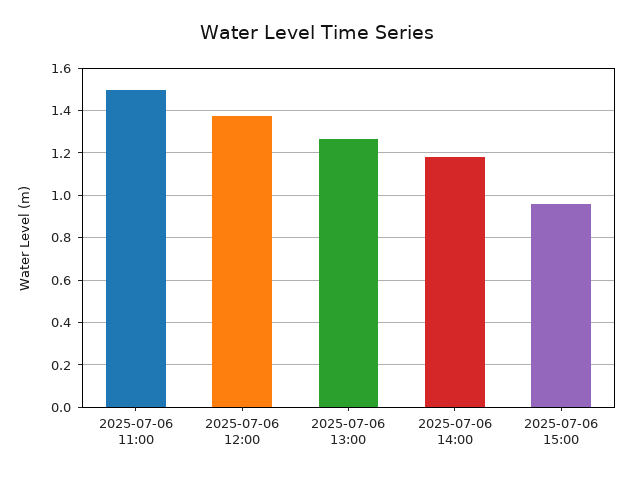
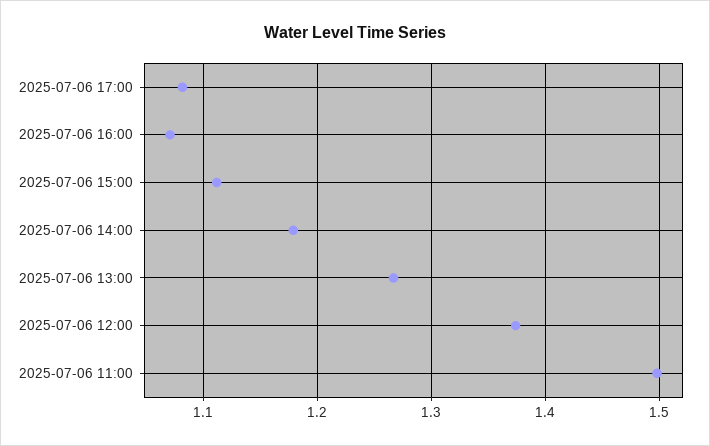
2025-07-06 15:00: 0.95 -> 1.11
2025-07-06 17:00: none -> 1.08
2025-07-06 16:00: none -> 1.07

